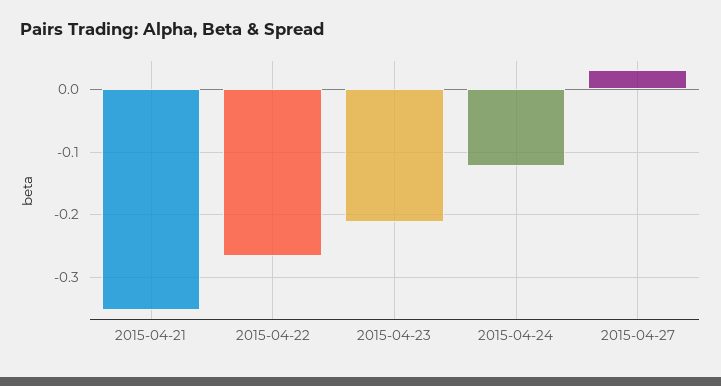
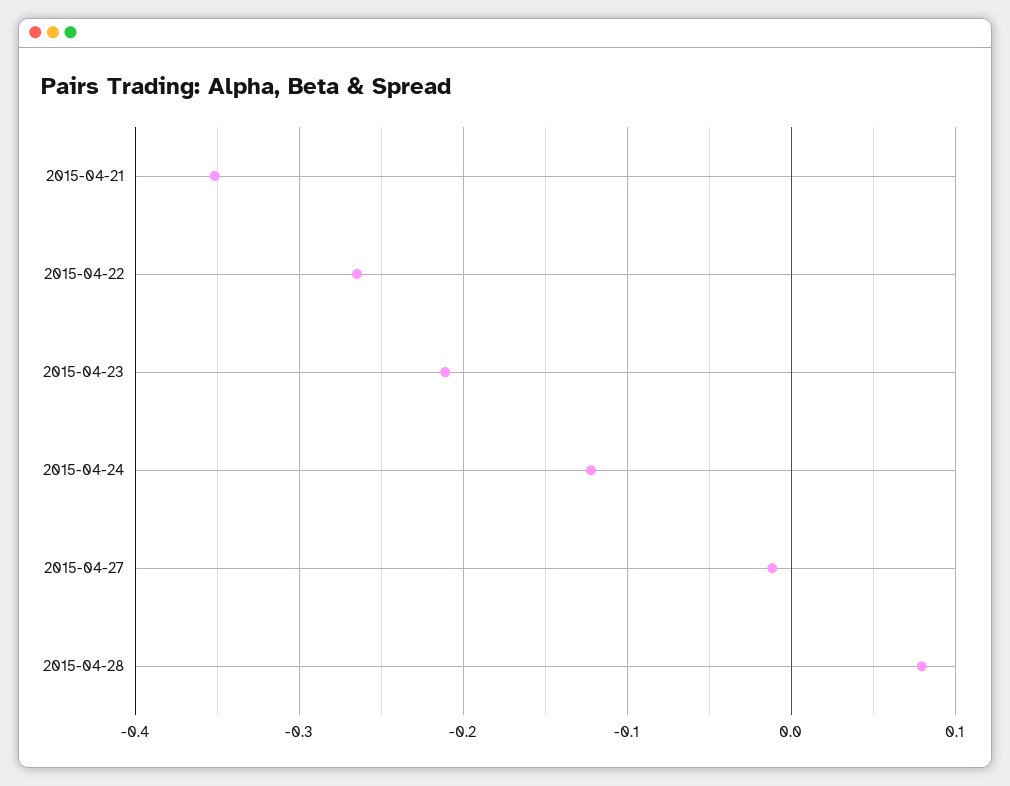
2015-04-27: 0.03 -> -0.01
2015-04-28: none -> 0.08

